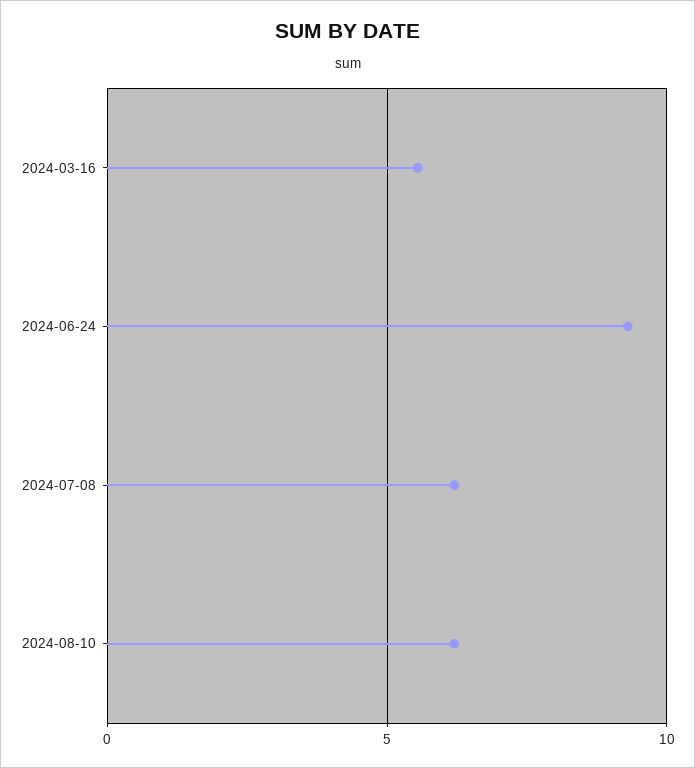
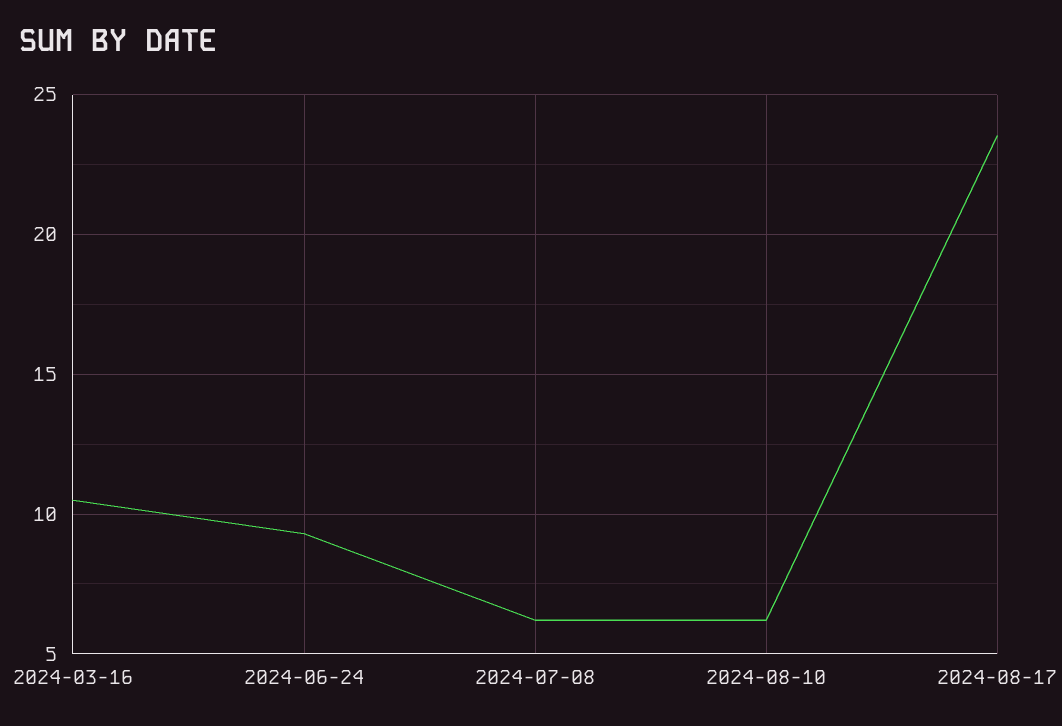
2024-03-16: 5.5 -> 10.5
2024-08-17: none -> 23.5

